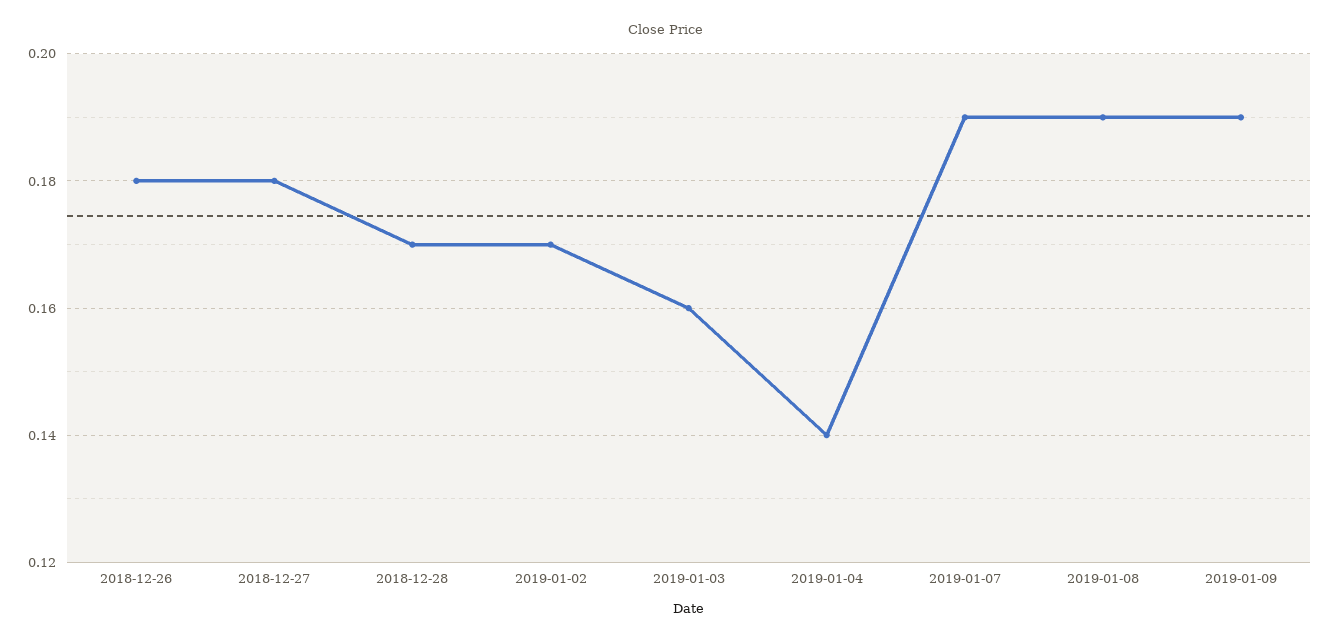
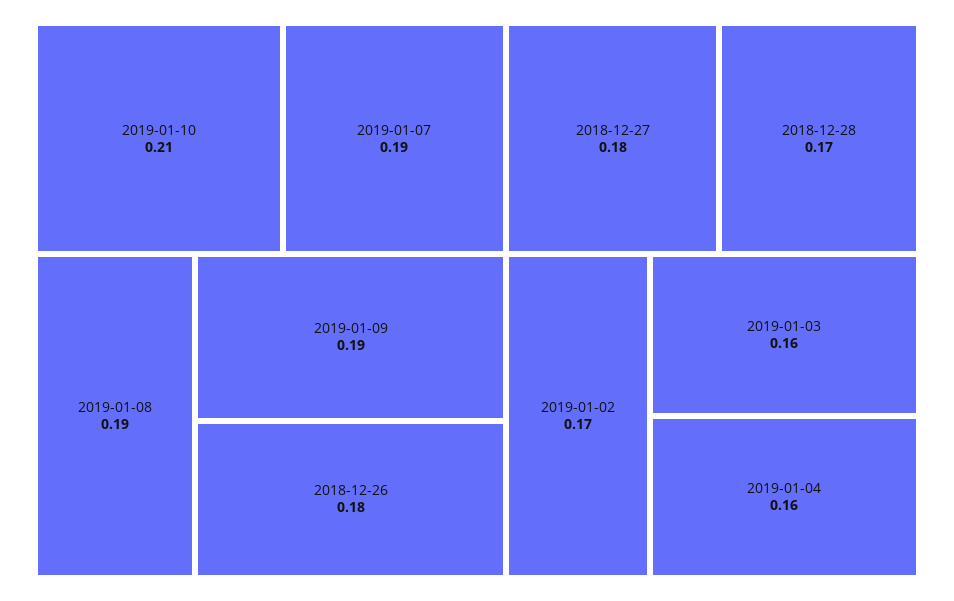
2019-01-04: 0.14 -> 0.16
2019-01-10: none -> 0.21

